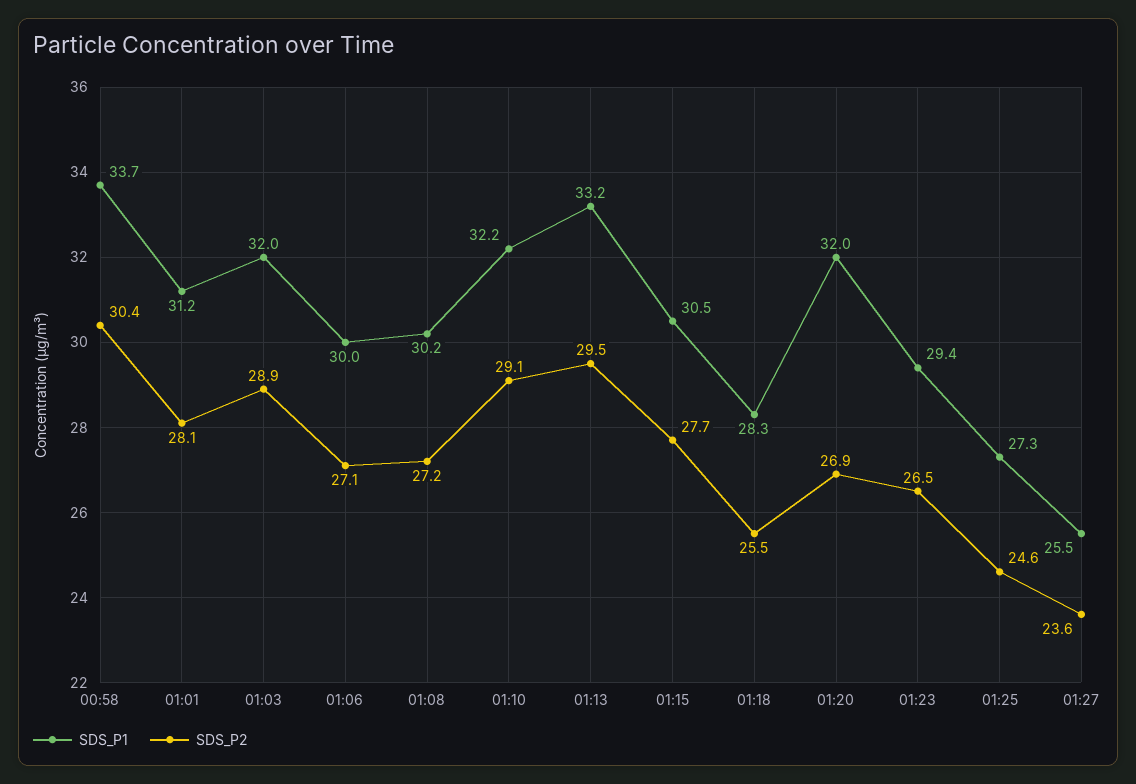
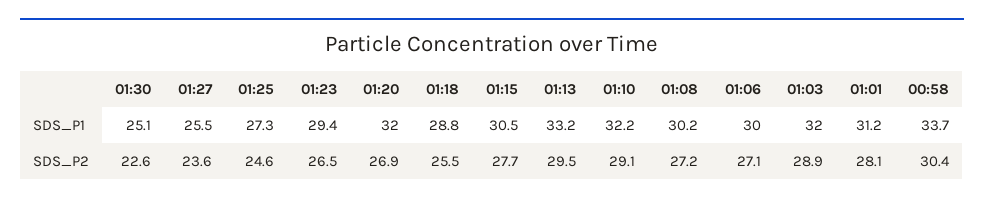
SDS_P1, 01:18: 28.3 -> 28.8
SDS_P1, 01:30: none -> 25.1
SDS_P2, 01:30: none -> 22.6

